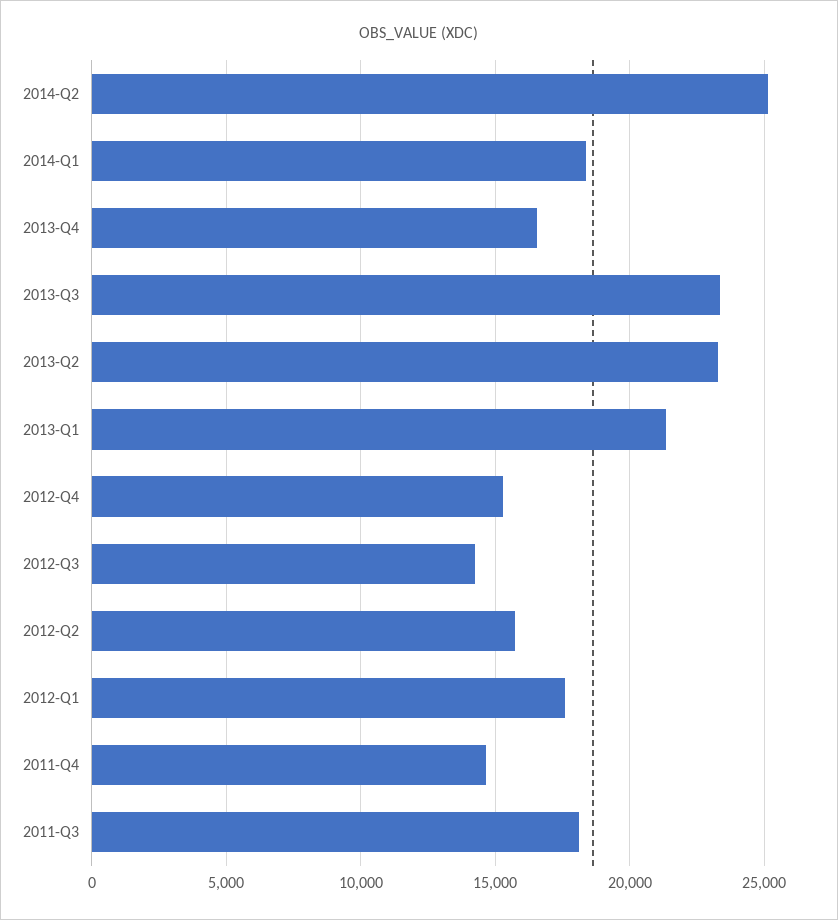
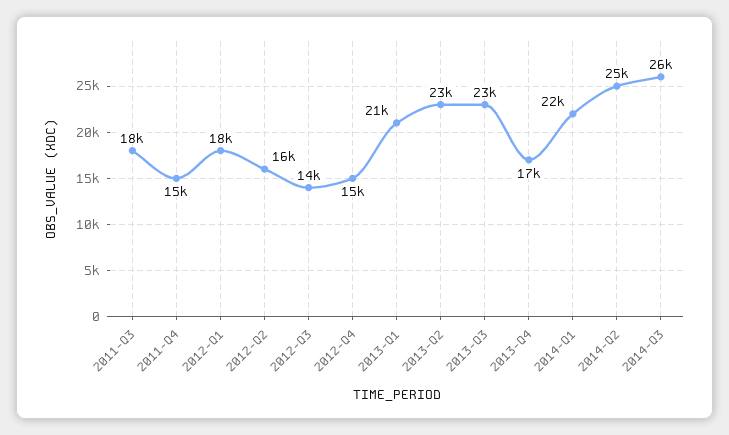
2014-Q1: 18500 -> 22000
2014-Q3: none -> 26000

